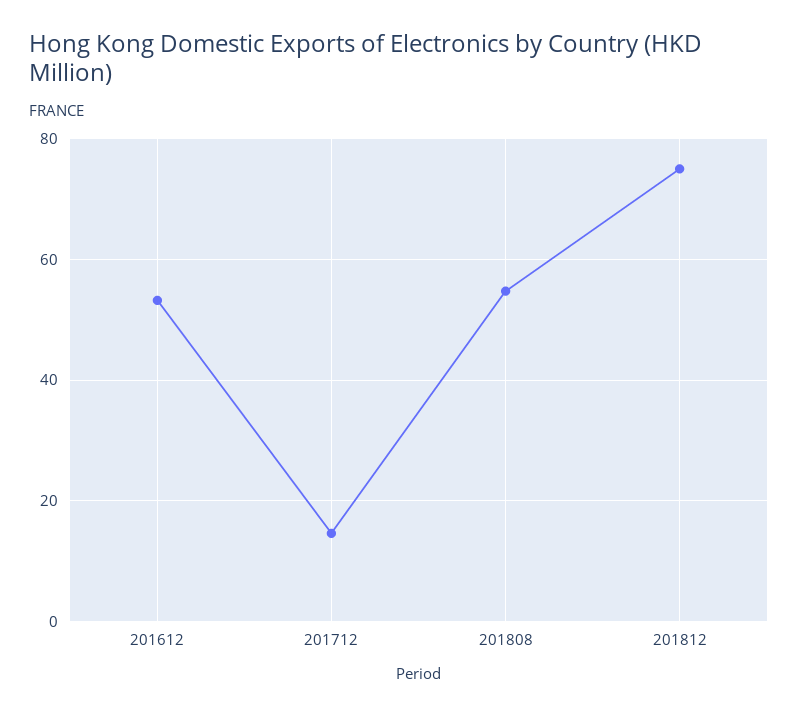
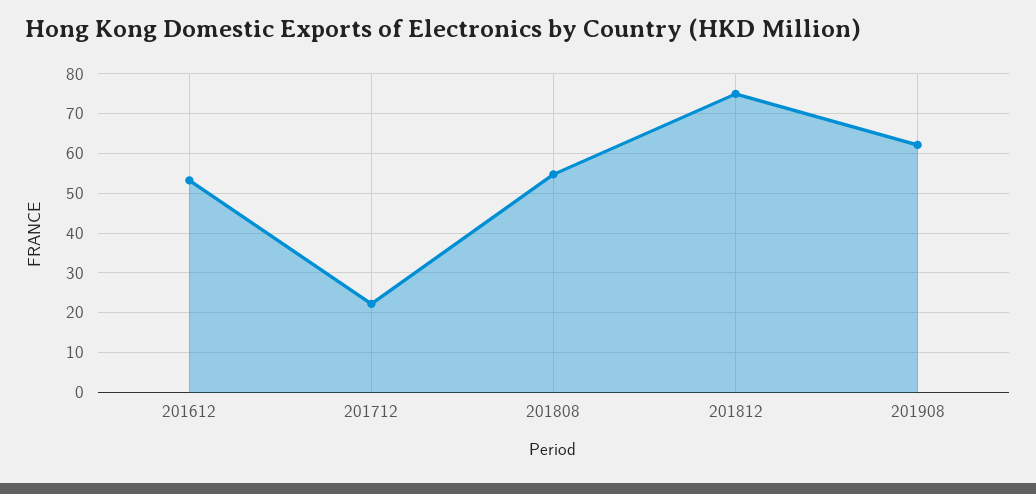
201712: 14 -> 22
201908: none -> 62

